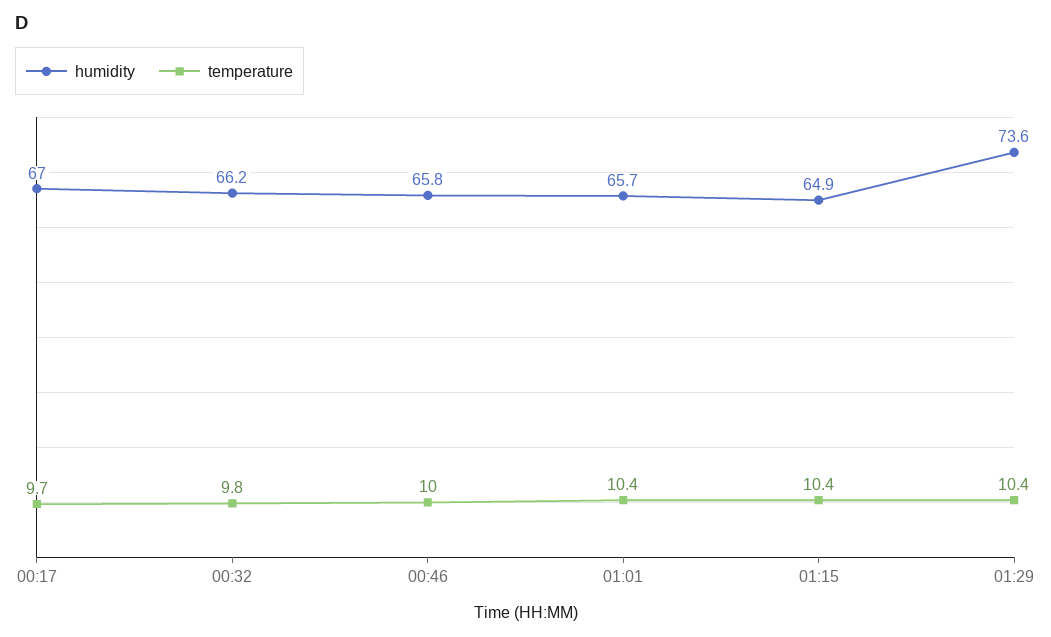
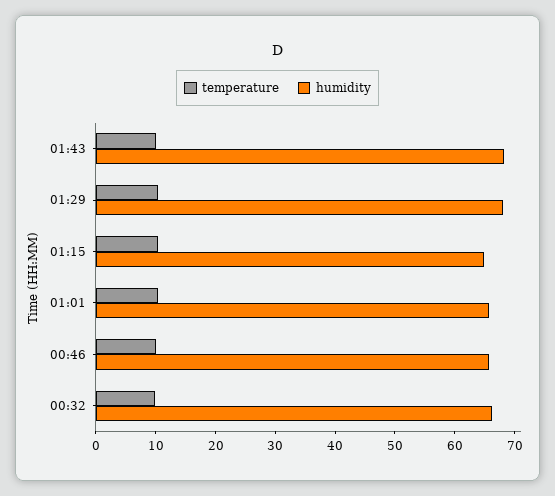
humidity, 00:17: 67 -> none
temperature, 00:17: 9.7 -> none
humidity, 01:29: 73.6 -> 68
temperature, 01:43: none -> 10
humidity, 01:43: none -> 68

